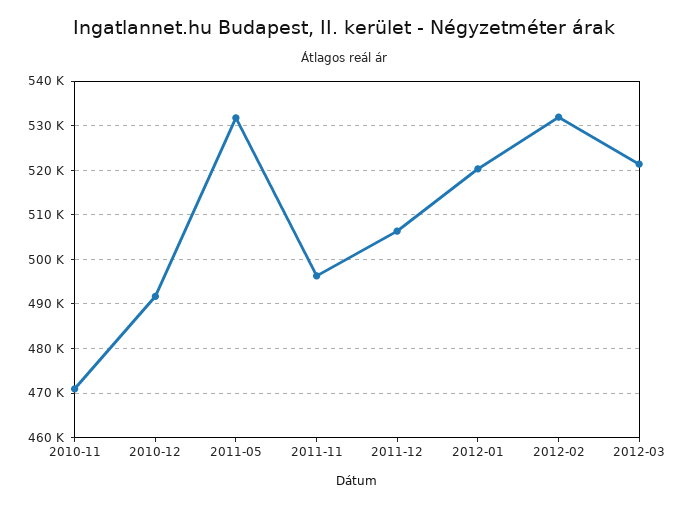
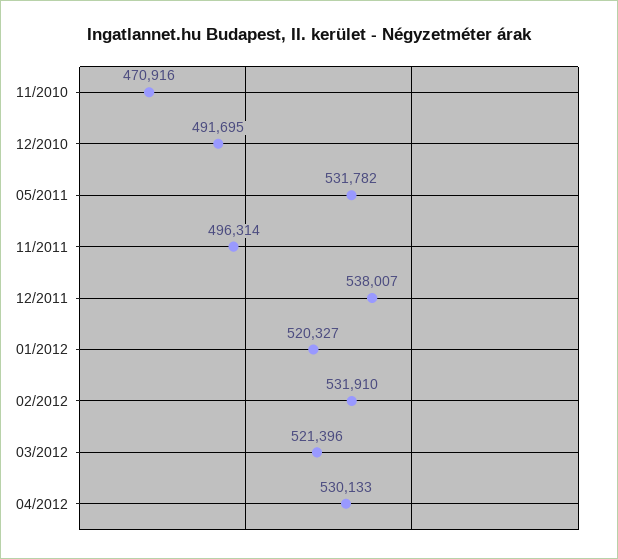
2011-12: 506000 -> 538007
04/2012: none -> 530133

